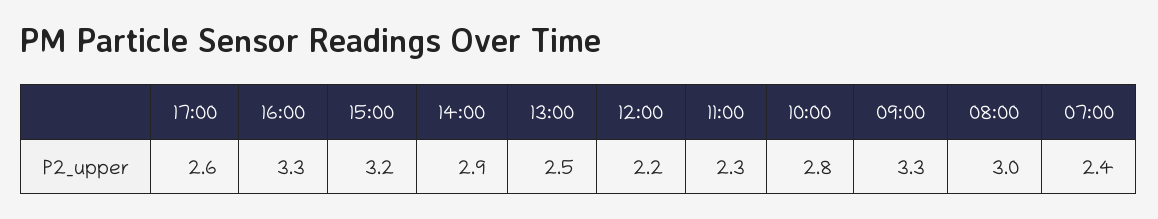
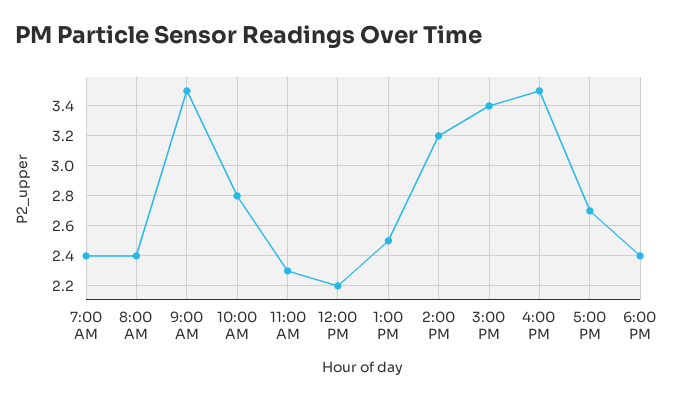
17:00: 2.6 -> 2.7
16:00: 3.3 -> 3.5
15:00: 3.2 -> 3.4
14:00: 2.9 -> 3.2
09:00: 3.3 -> 3.5
08:00: 3 -> 2.4
6:00 PM: none -> 2.4

